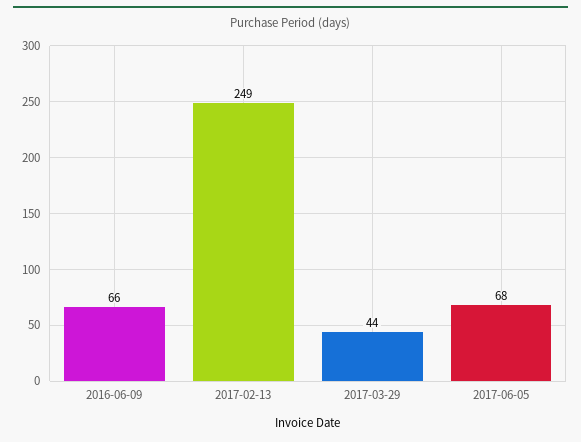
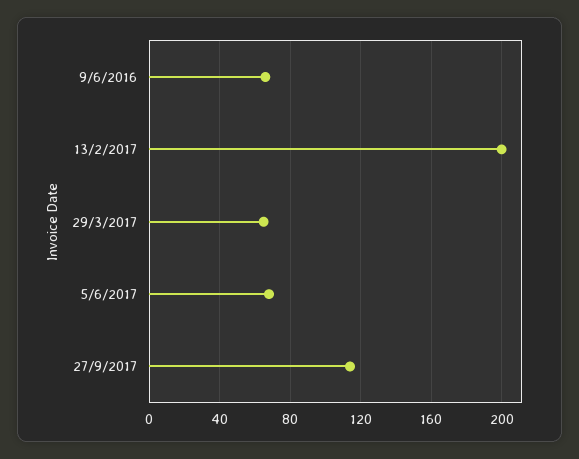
2017-02-13: 249 -> 200
2017-03-29: 44 -> 65
27/9/2017: none -> 115

